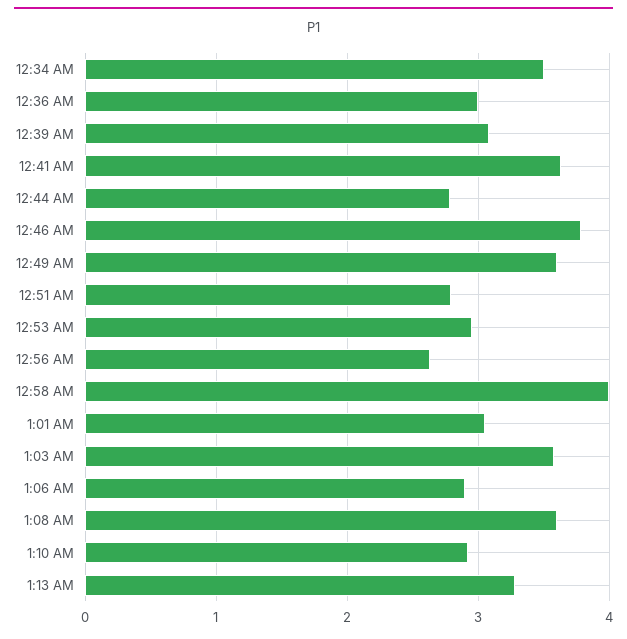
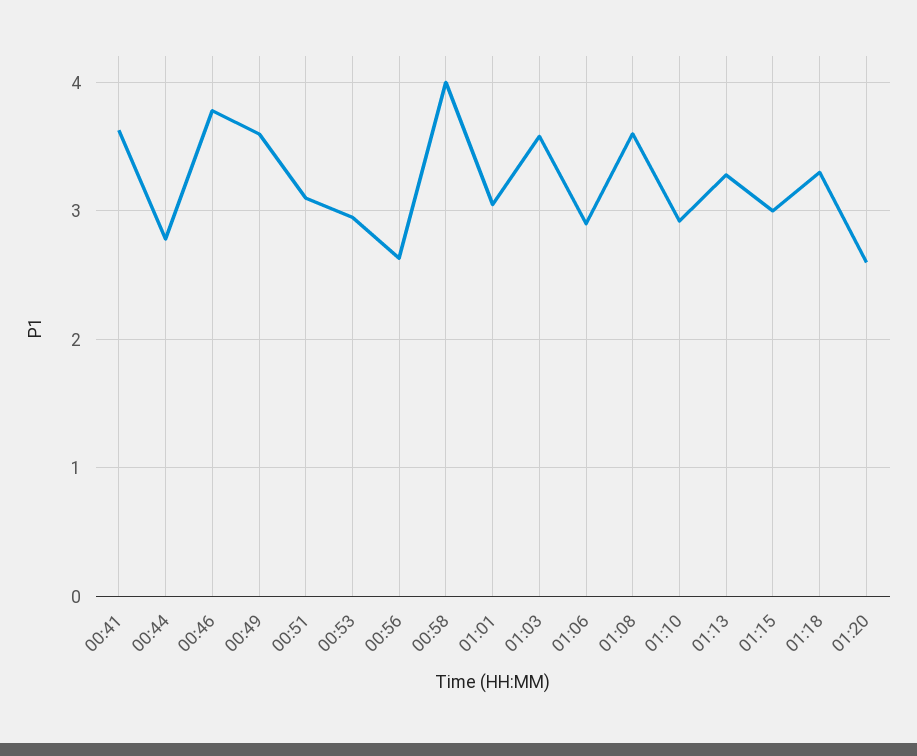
12:34 AM: 3.5 -> none
12:36 AM: 3 -> none
12:39 AM: 3.1 -> none
12:51 AM: 2.8 -> 3.1
01:15: none -> 3
01:18: none -> 3.3
01:20: none -> 2.6

